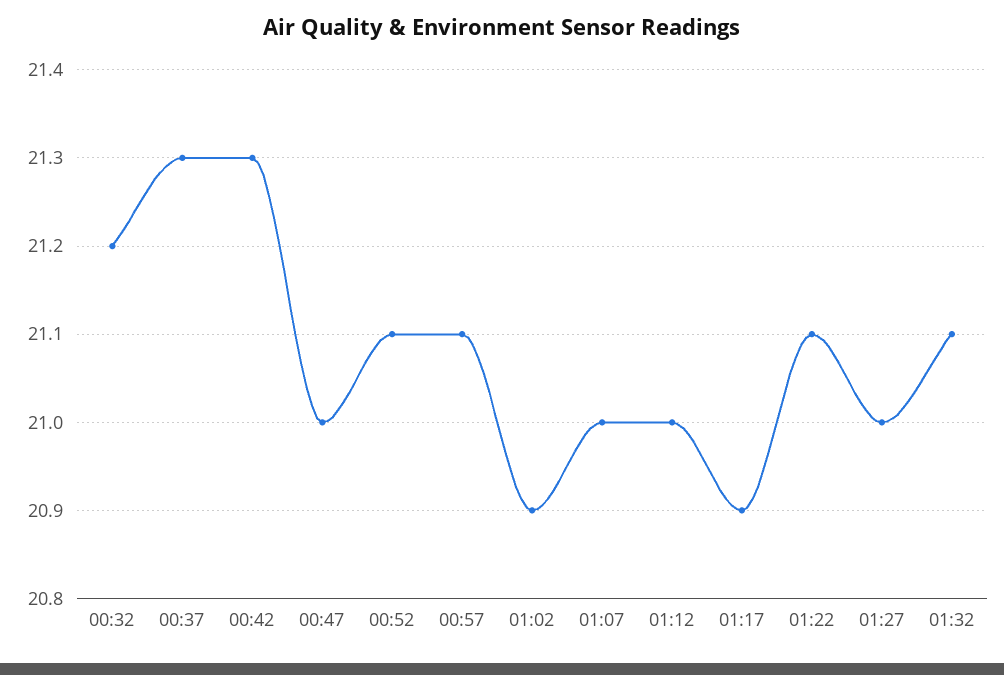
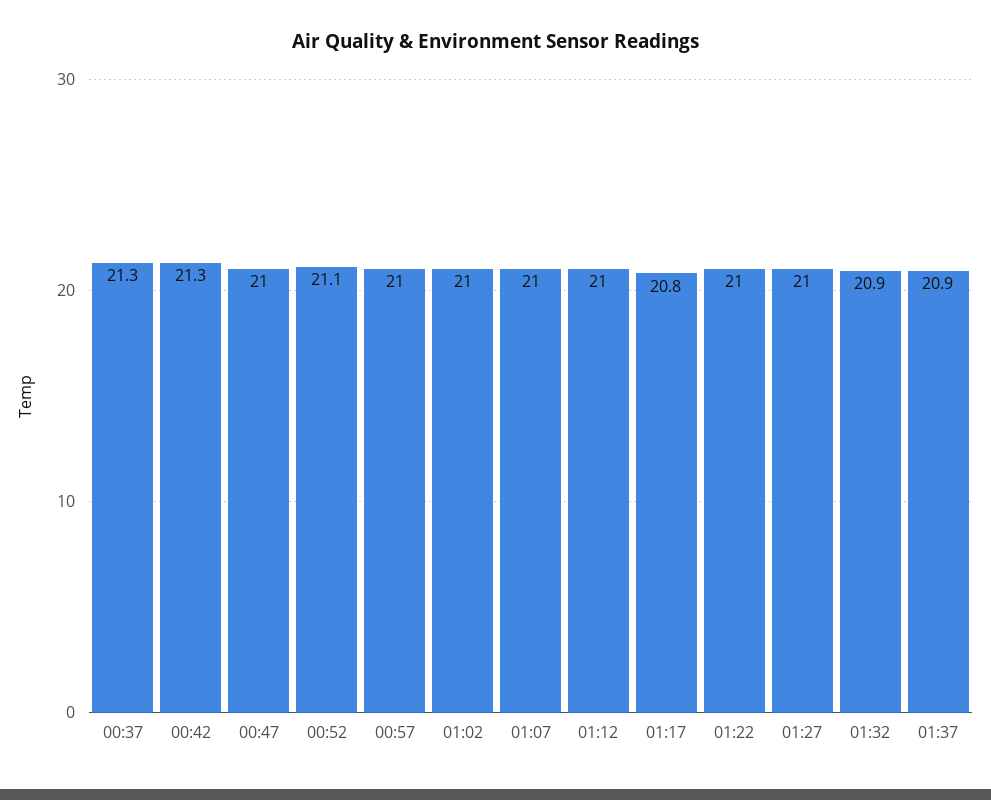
00:32: 21.2 -> none
00:57: 21.1 -> 21
01:02: 20.9 -> 21
01:17: 20.9 -> 20.8
01:22: 21.1 -> 21
01:32: 21.1 -> 20.9
01:37: none -> 20.9

